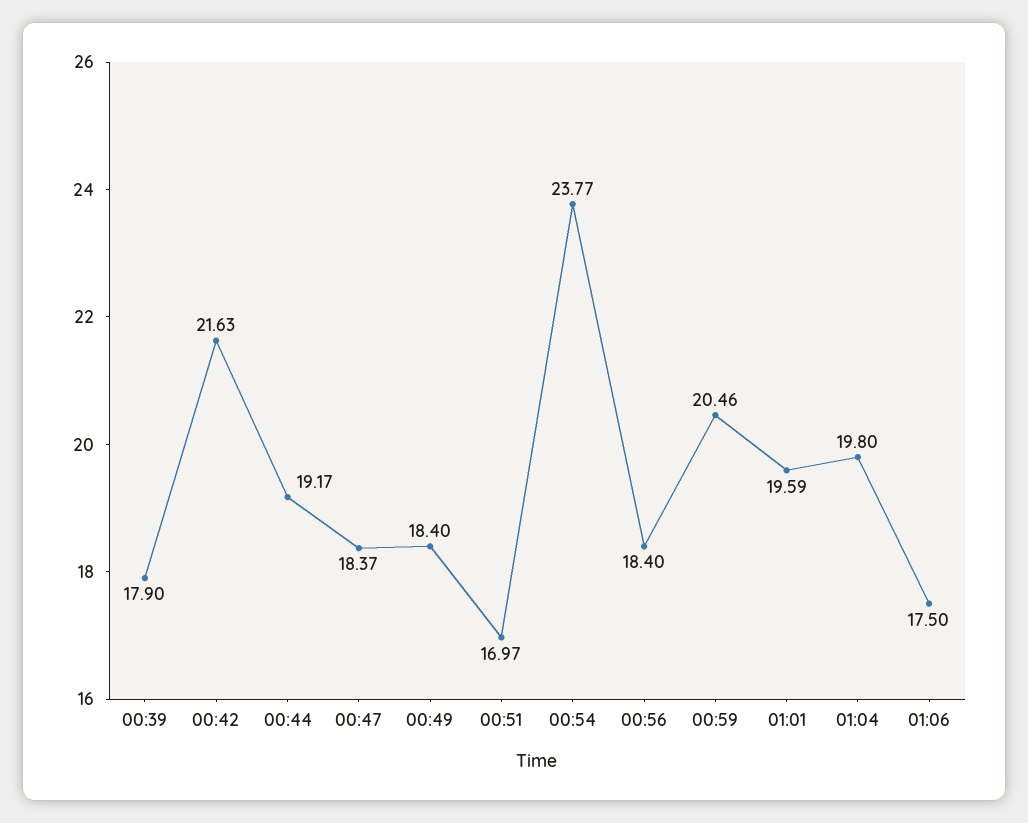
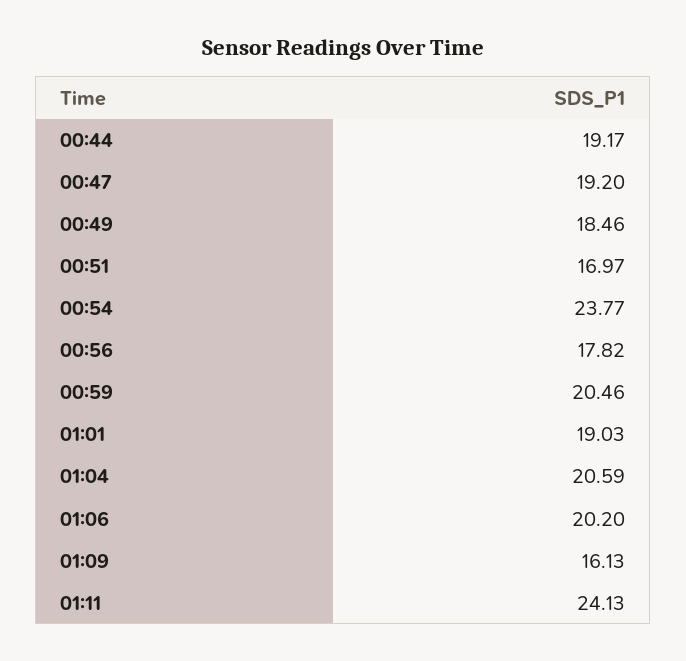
00:39: 17.9 -> none
00:42: 21.63 -> none
00:47: 18.37 -> 19.2
00:49: 18.4 -> 18.46
00:56: 18.4 -> 17.82
01:01: 19.59 -> 19.03
01:04: 19.8 -> 20.59
01:06: 17.5 -> 20.2
01:09: none -> 16.13
01:11: none -> 24.13

